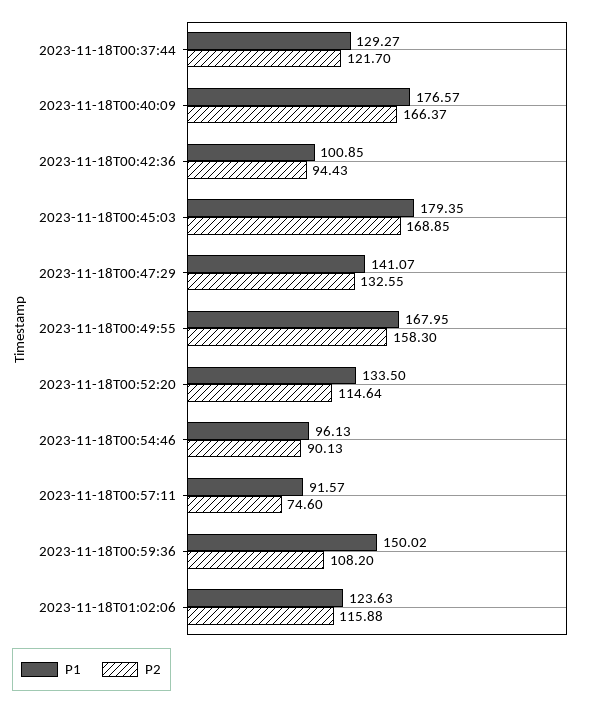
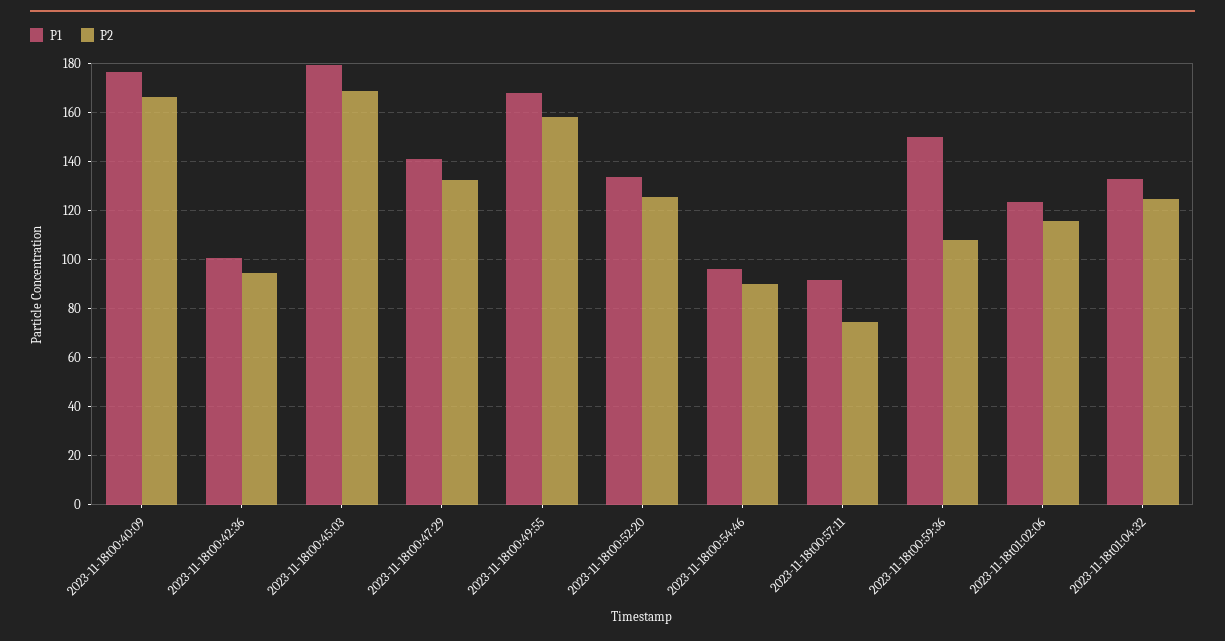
P1, 2023-11-18T00:37:44: 129.27 -> none
P2, 2023-11-18T00:37:44: 121.7 -> none
P2, 2023-11-18T00:52:20: 114.64 -> 125
P1, 2023-11-18t01:04:32: none -> 132.5
P2, 2023-11-18t01:04:32: none -> 125

